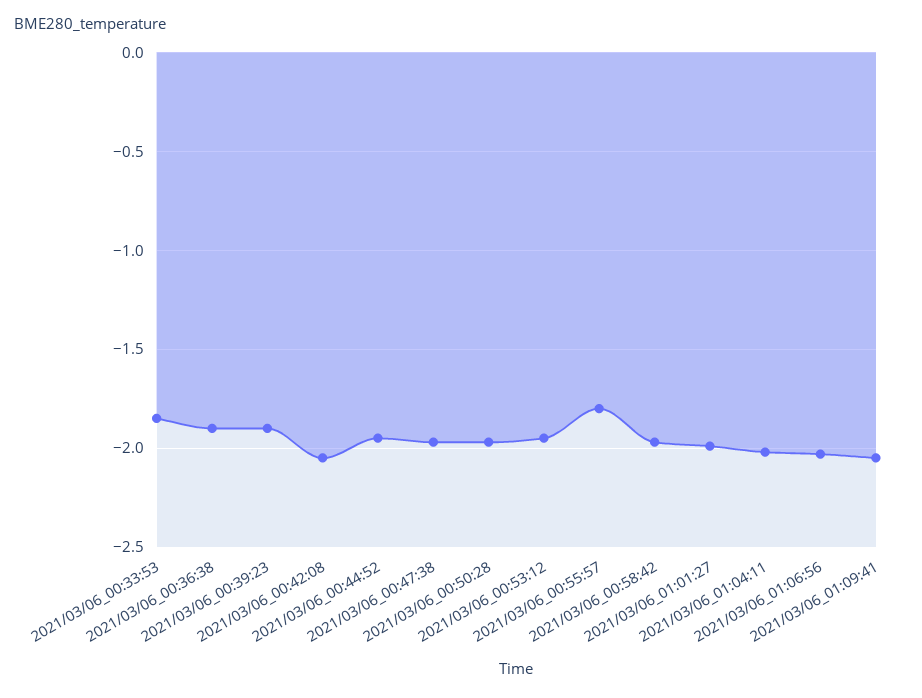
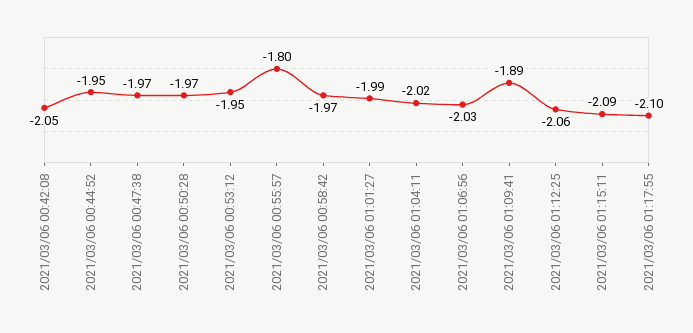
2021/03/06_00:33:53: -1.85 -> none
2021/03/06_00:36:38: -1.9 -> none
2021/03/06_00:39:23: -1.9 -> none
2021/03/06_01:09:41: -2.05 -> -1.89
2021/03/06 01:12:25: none -> -2.06
2021/03/06 01:15:11: none -> -2.09
2021/03/06 01:17:55: none -> -2.1

